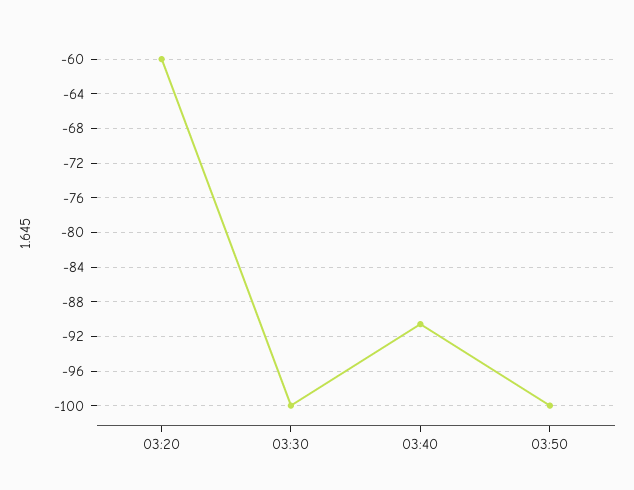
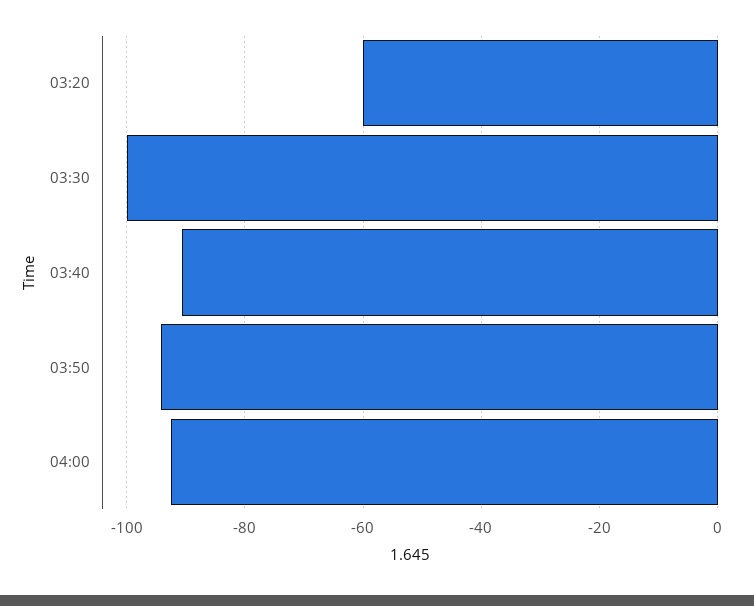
03:50: -100 -> -94
04:00: none -> -92

